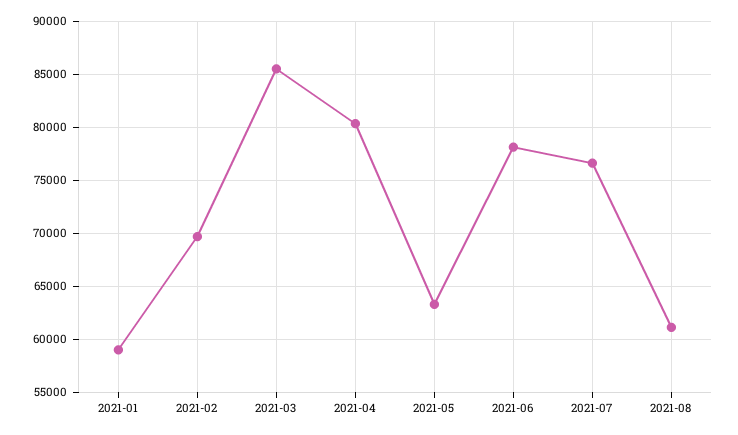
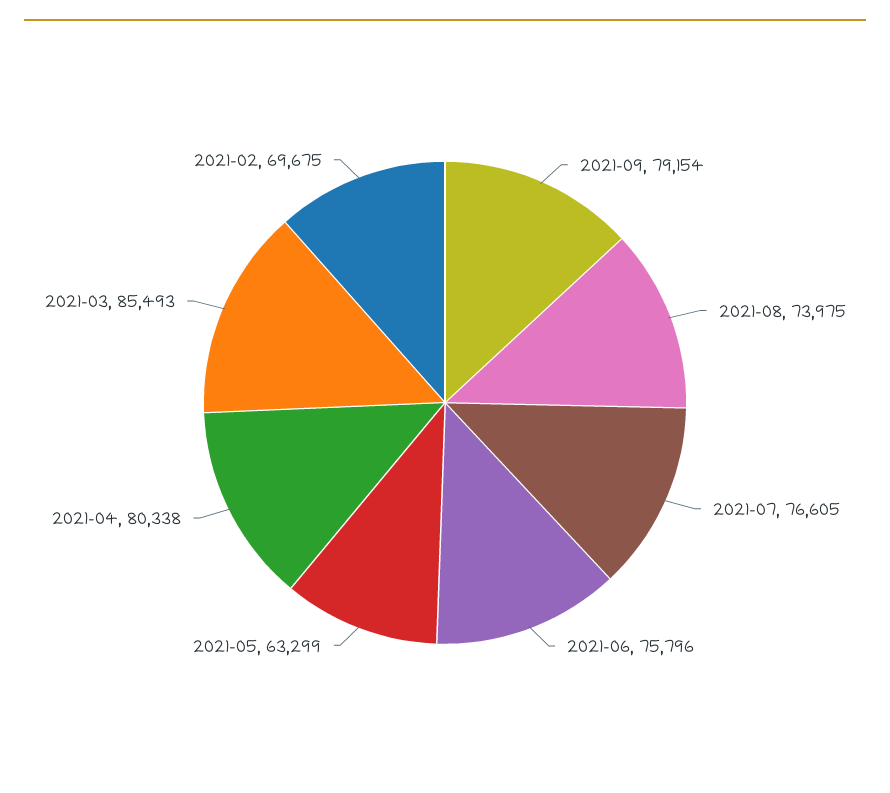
2021-01: 59000 -> none
2021-06: 78000 -> 75796
2021-08: 61000 -> 73975
2021-09: none -> 79154

